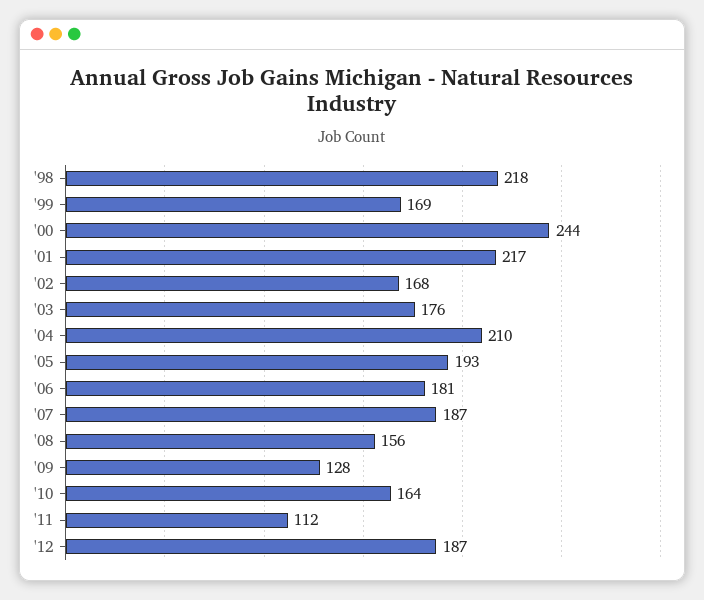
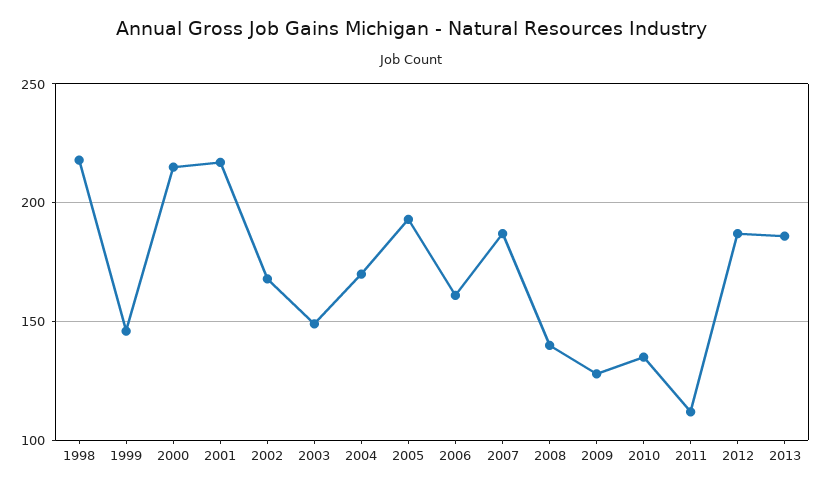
'99: 169 -> 145
'00: 244 -> 215
'03: 176 -> 150
'04: 210 -> 170
'06: 181 -> 160
'08: 156 -> 140
'10: 164 -> 135
2013: none -> 185

